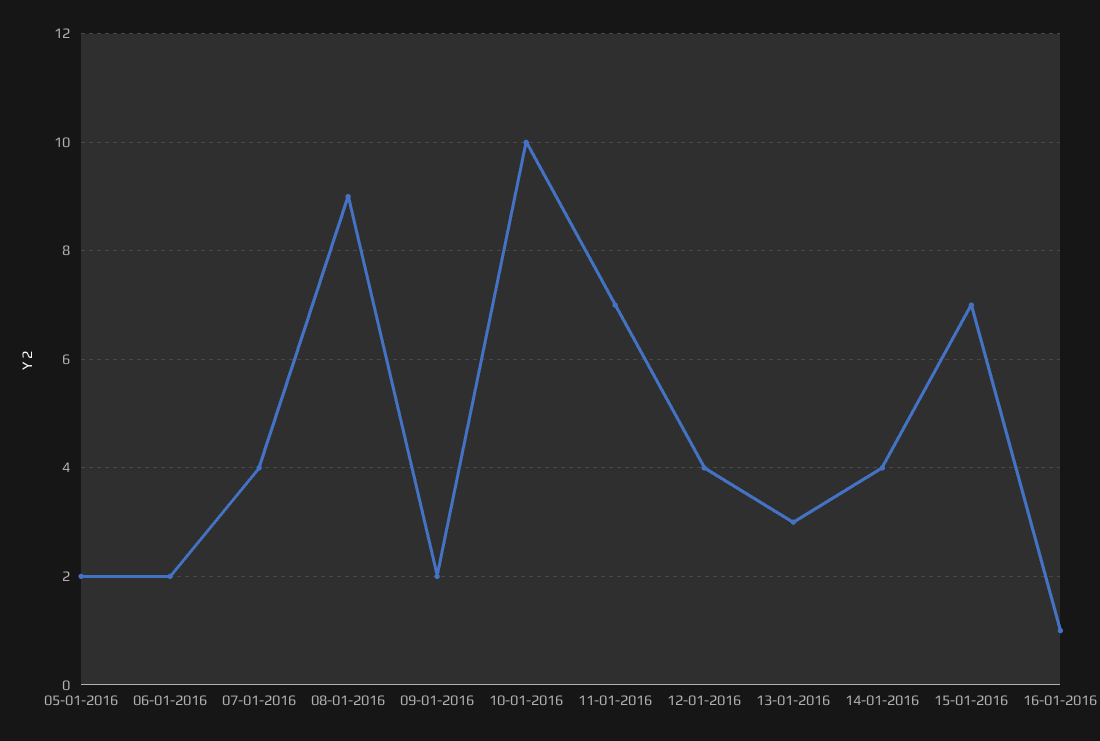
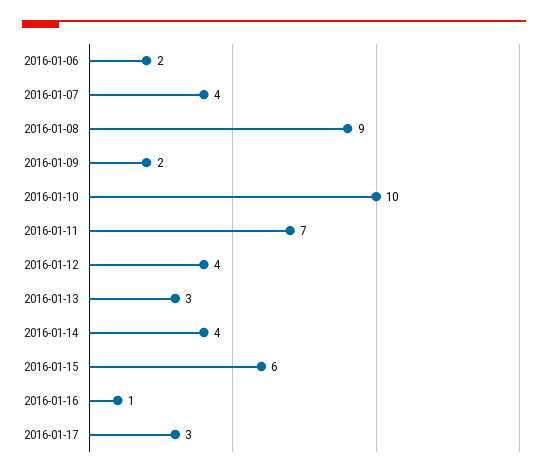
05-01-2016: 2 -> none
15-01-2016: 7 -> 6
2016-01-17: none -> 3

